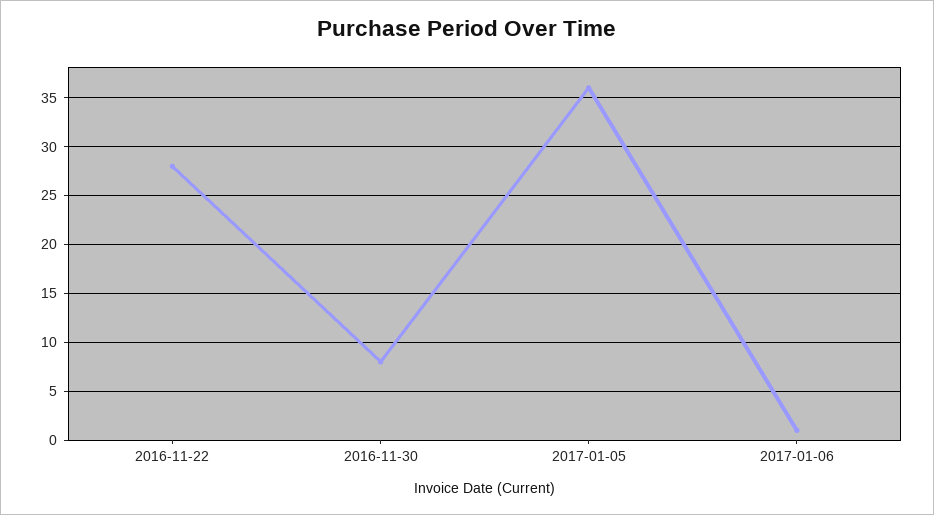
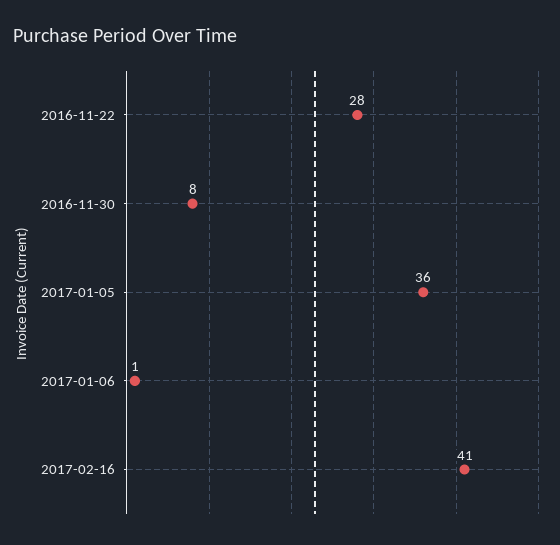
2017-02-16: none -> 41

